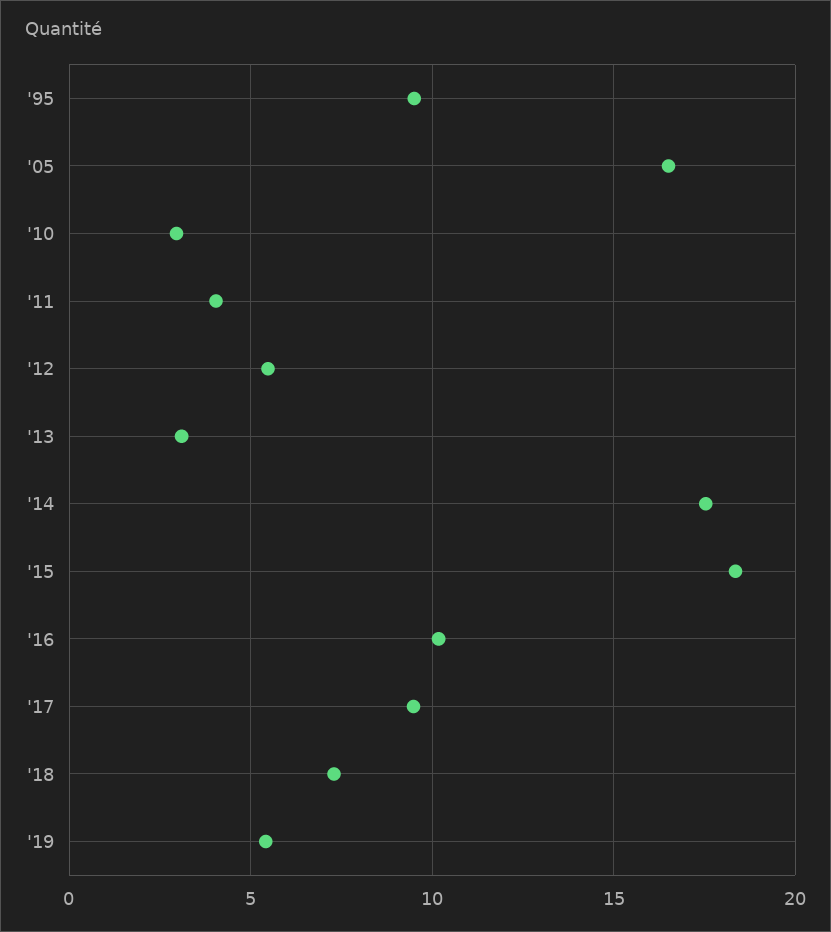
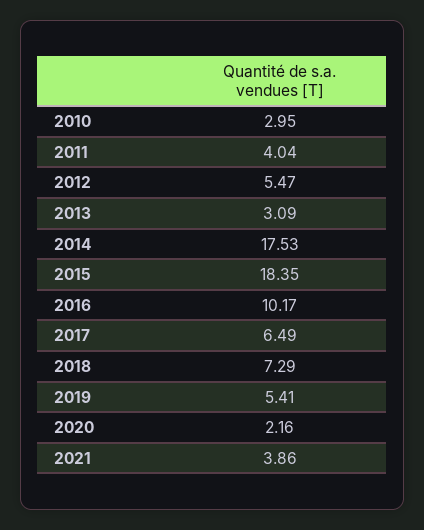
'95: 9.5 -> none
'05: 16.5 -> none
'17: 9.5 -> 6.49
2020: none -> 2.16
2021: none -> 3.86

